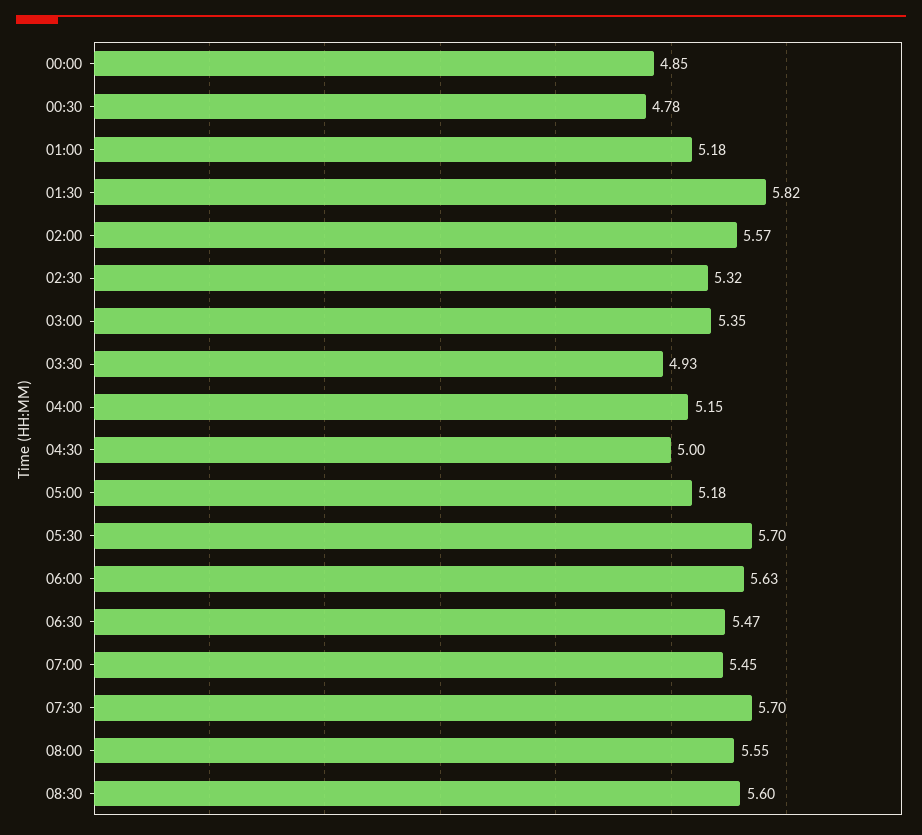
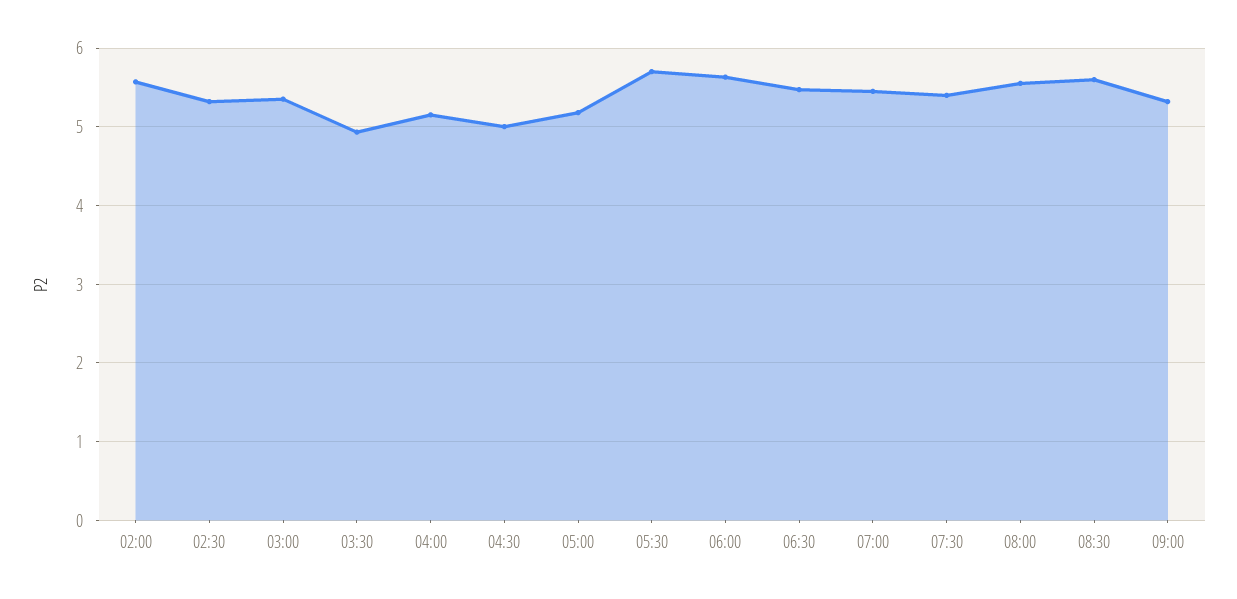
00:00: 4.85 -> none
00:30: 4.78 -> none
01:00: 5.18 -> none
01:30: 5.82 -> none
07:30: 5.7 -> 5.4
09:00: none -> 5.3

